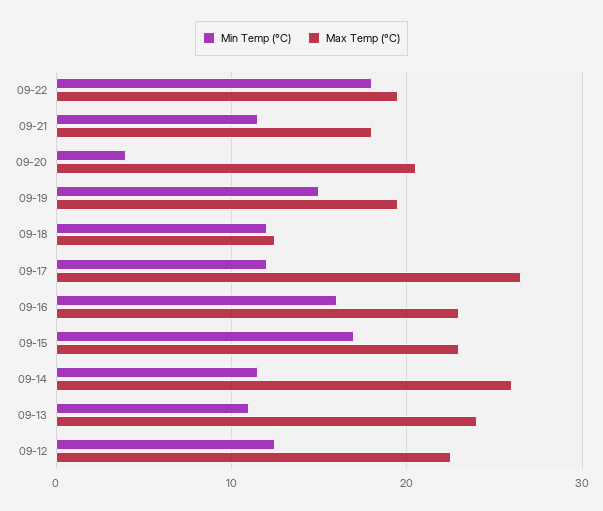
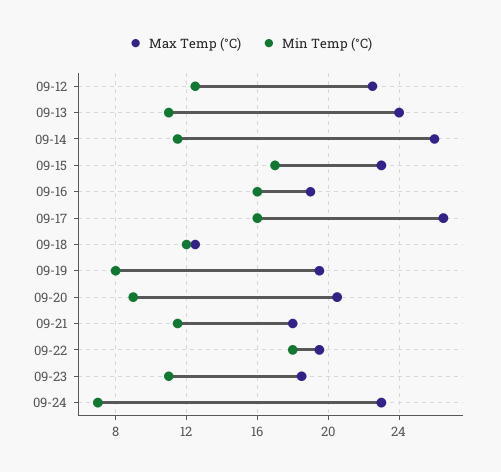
Min Temp (°C), 09-20: 4 -> 9
Min Temp (°C), 09-19: 15 -> 8
Min Temp (°C), 09-17: 12 -> 16
Max Temp (°C), 09-16: 23 -> 19
Max Temp (°C), 09-23: none -> 18.5
Min Temp (°C), 09-23: none -> 11
Max Temp (°C), 09-24: none -> 23
Min Temp (°C), 09-24: none -> 7

